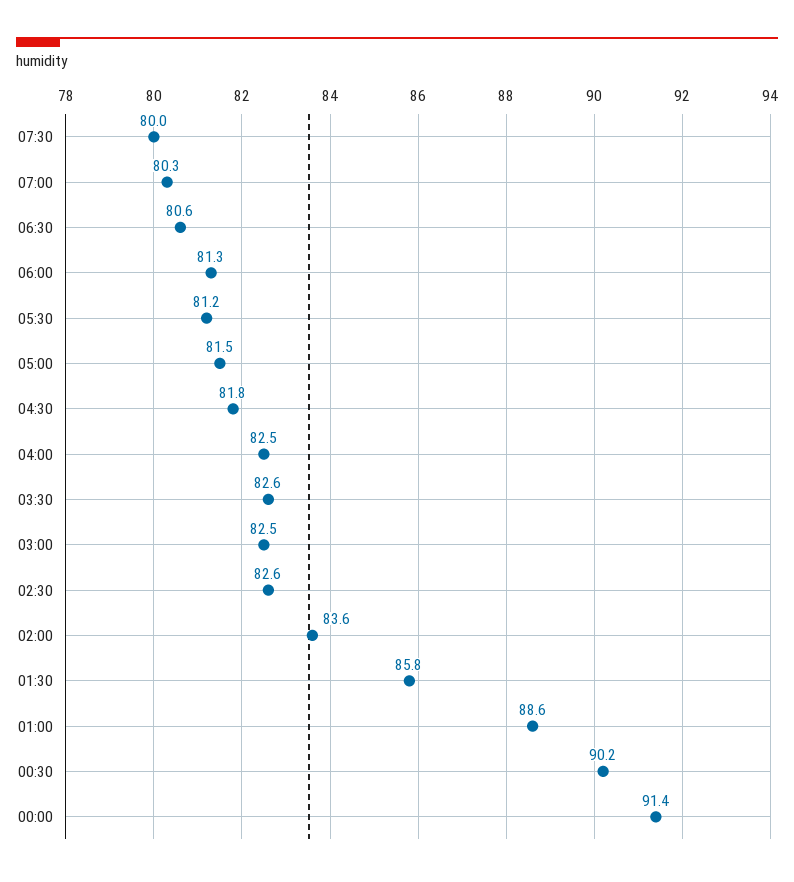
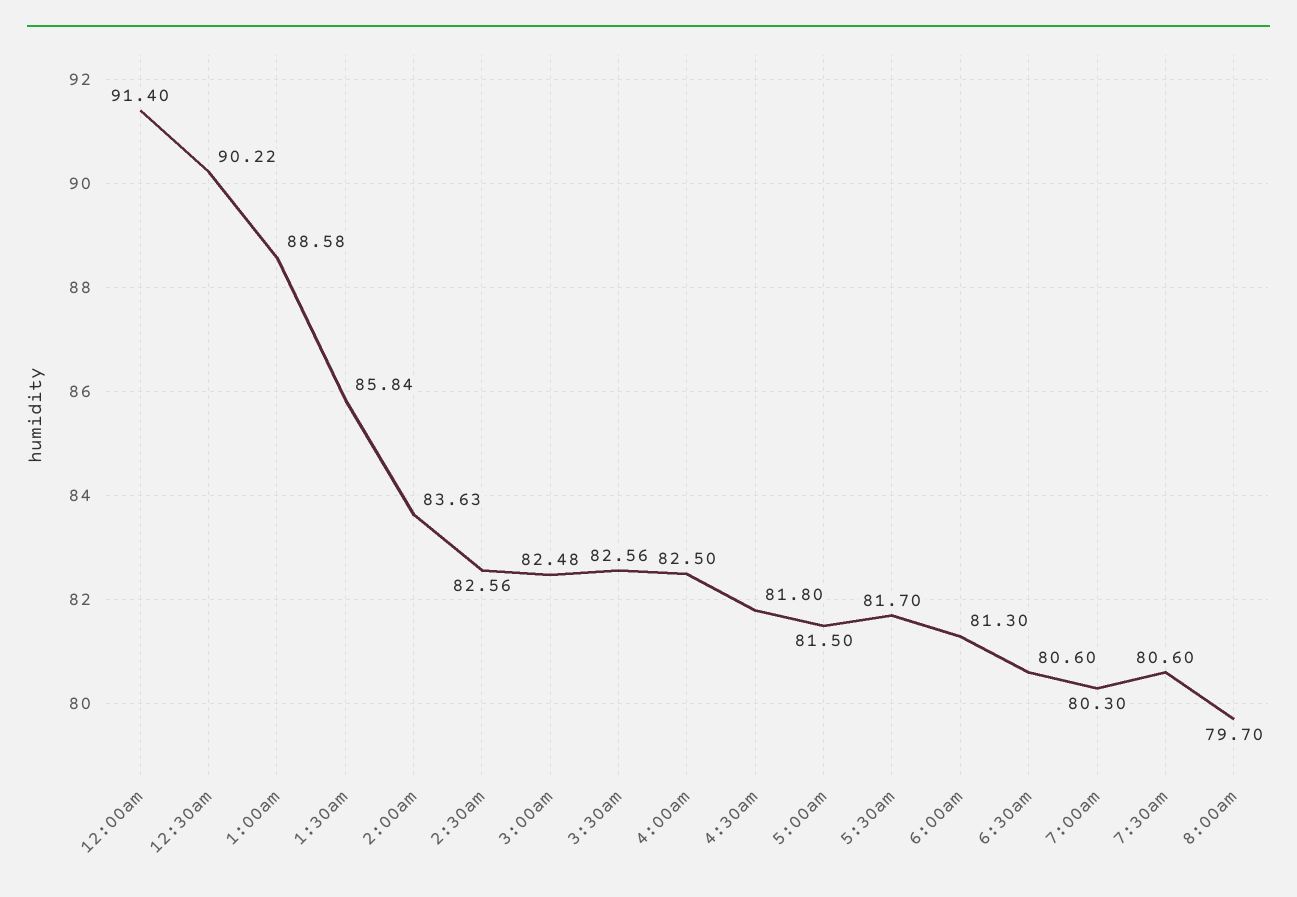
07:30: 80 -> 80.6
05:30: 81.2 -> 81.7
8:00am: none -> 79.7

